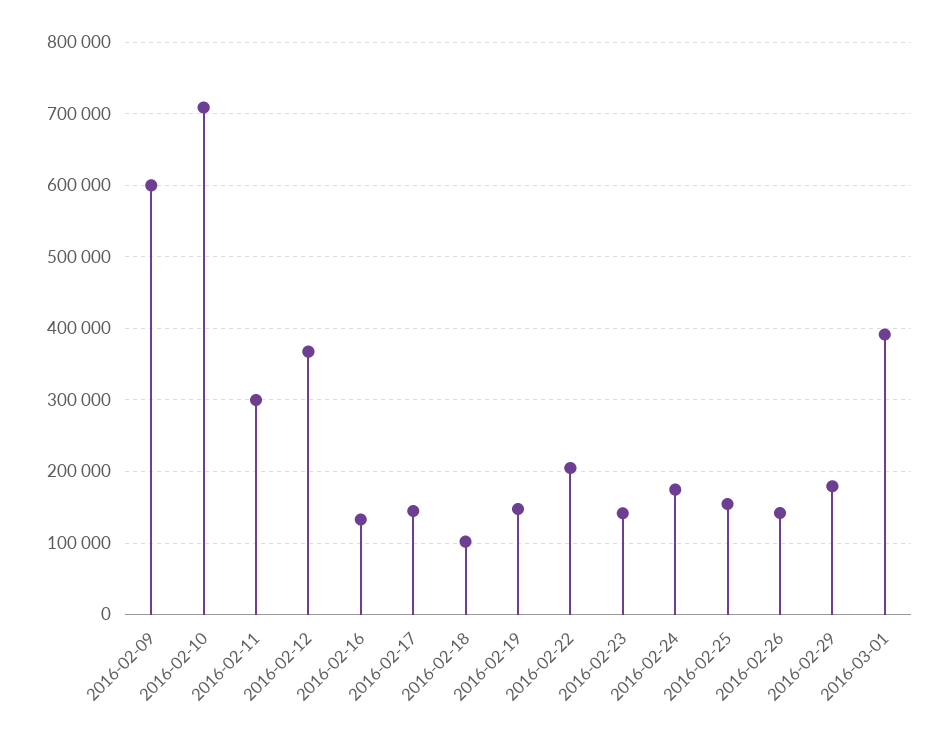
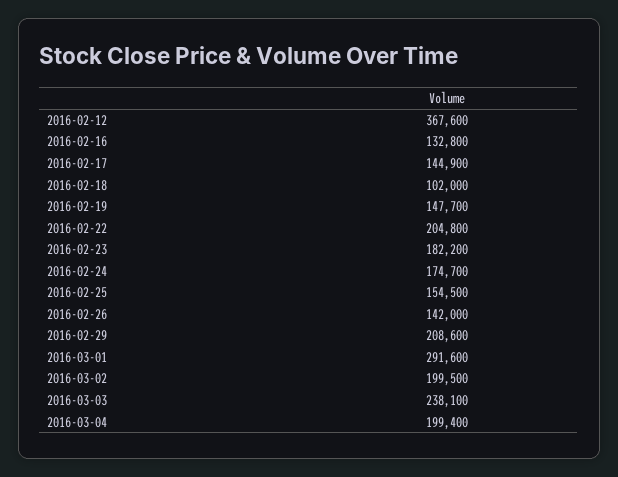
2016-02-09: 600000 -> none
2016-02-10: 710000 -> none
2016-02-11: 300000 -> none
2016-02-23: 140000 -> 182200
2016-02-29: 180000 -> 208600
2016-03-01: 390000 -> 291600
2016-03-02: none -> 199500
2016-03-03: none -> 238100
2016-03-04: none -> 199400

